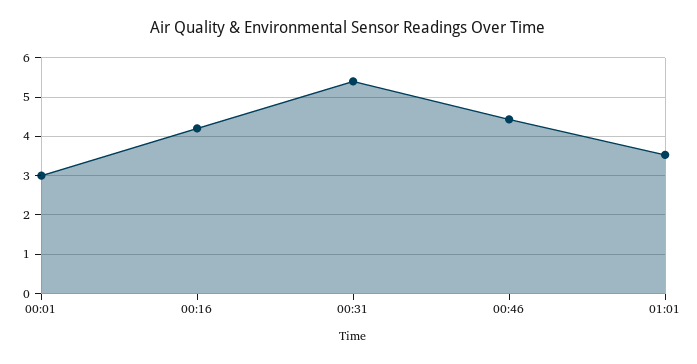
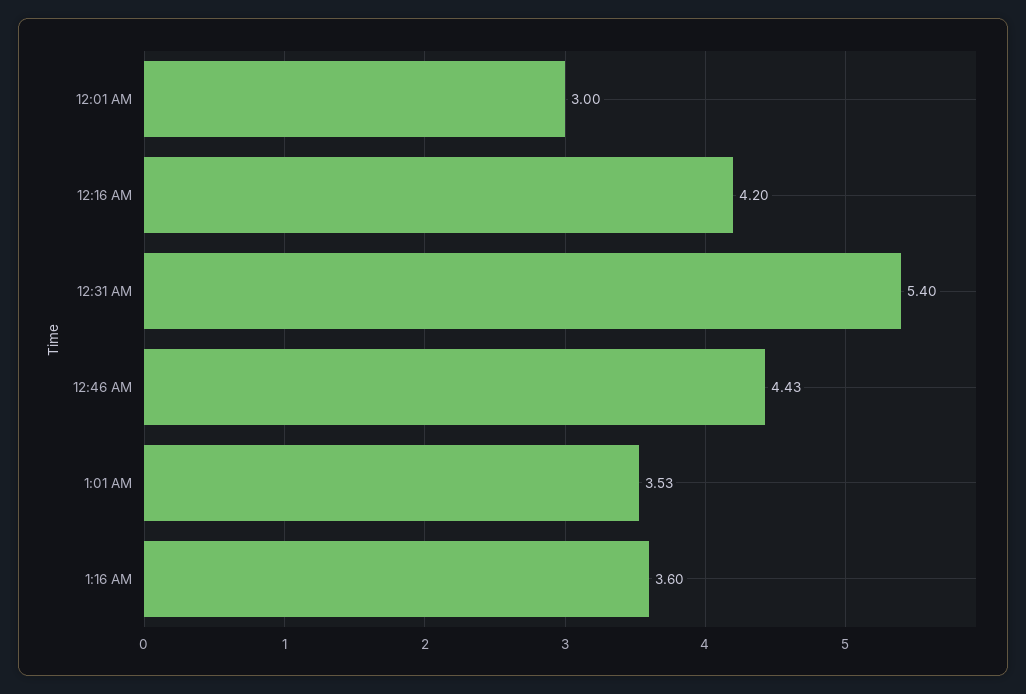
1:16 AM: none -> 3.6

